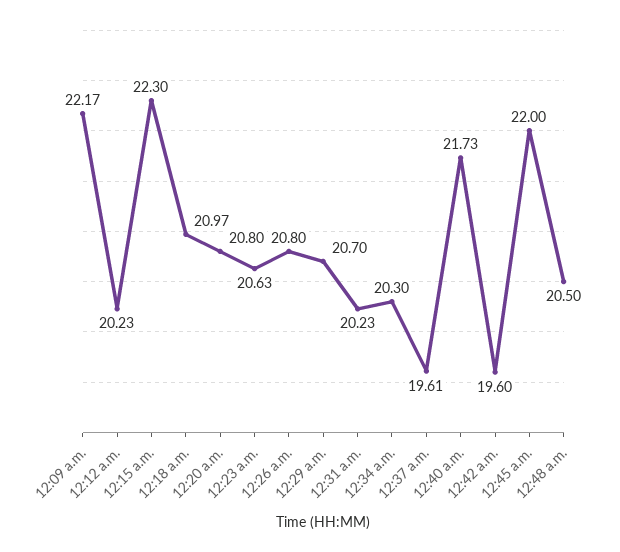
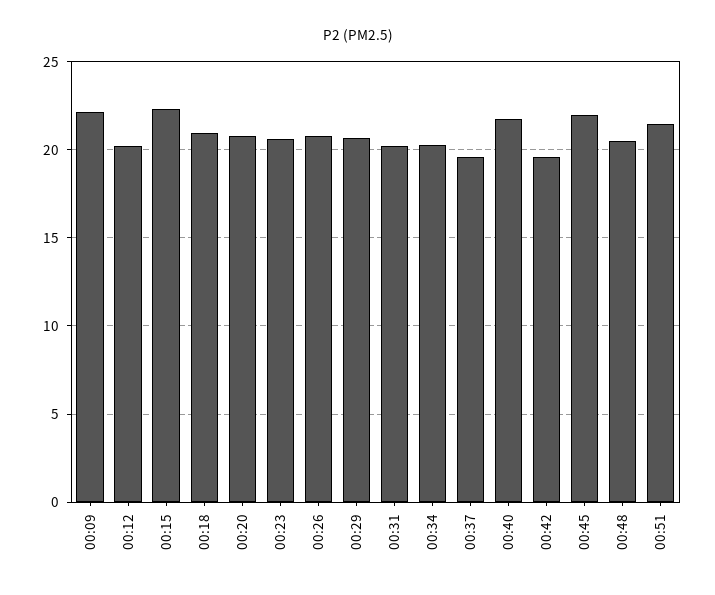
00:51: none -> 21.5

